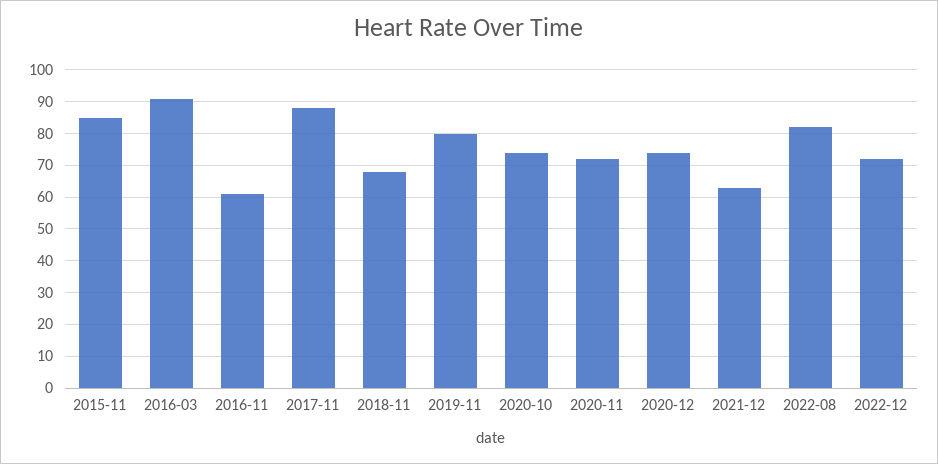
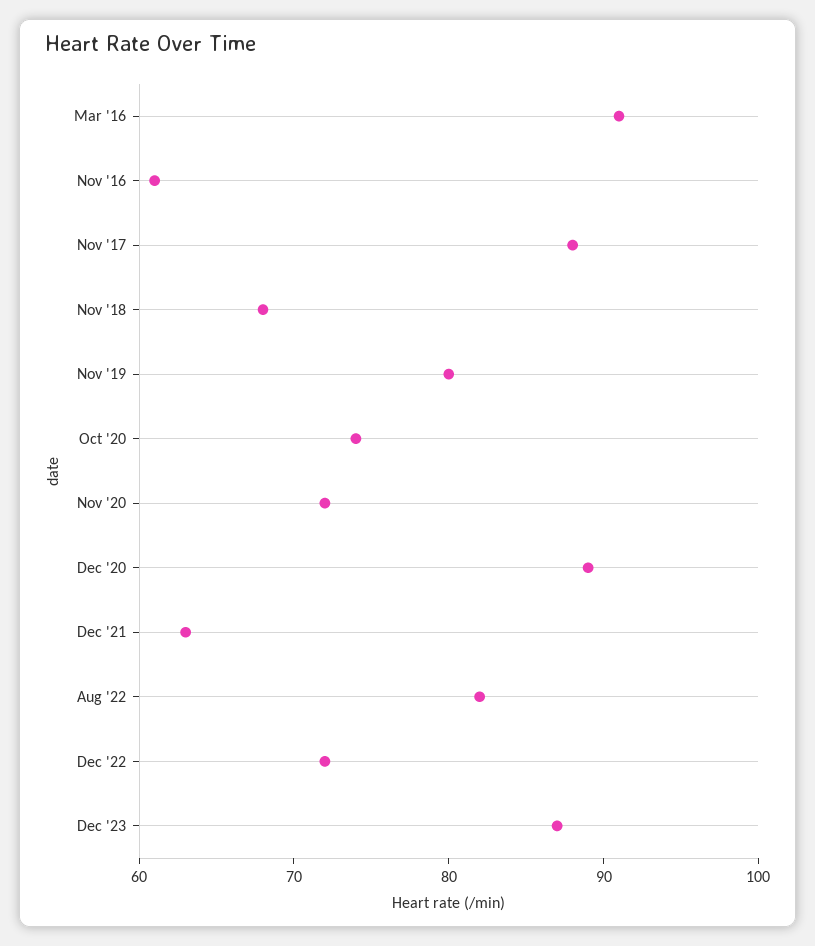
2015-11: 85 -> none
2020-12: 75 -> 89
Dec '23: none -> 87

